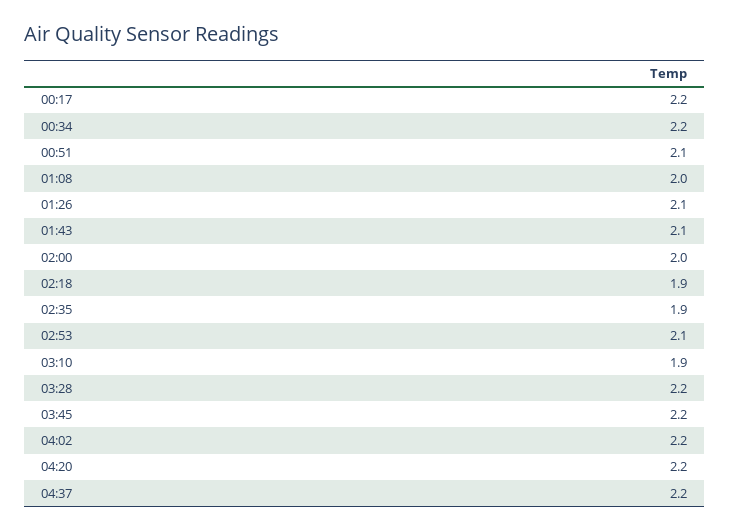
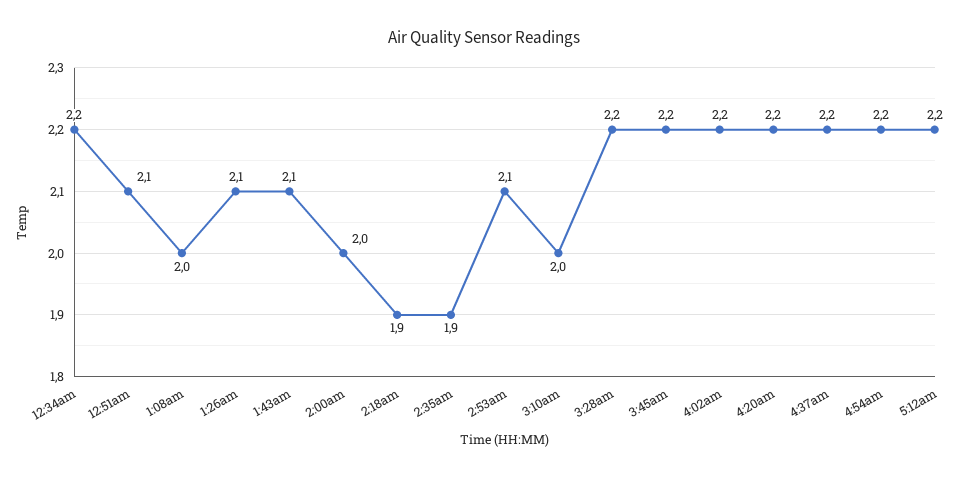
00:17: 2.2 -> none
03:10: 1.9 -> 2
4:54am: none -> 2.2
5:12am: none -> 2.2

